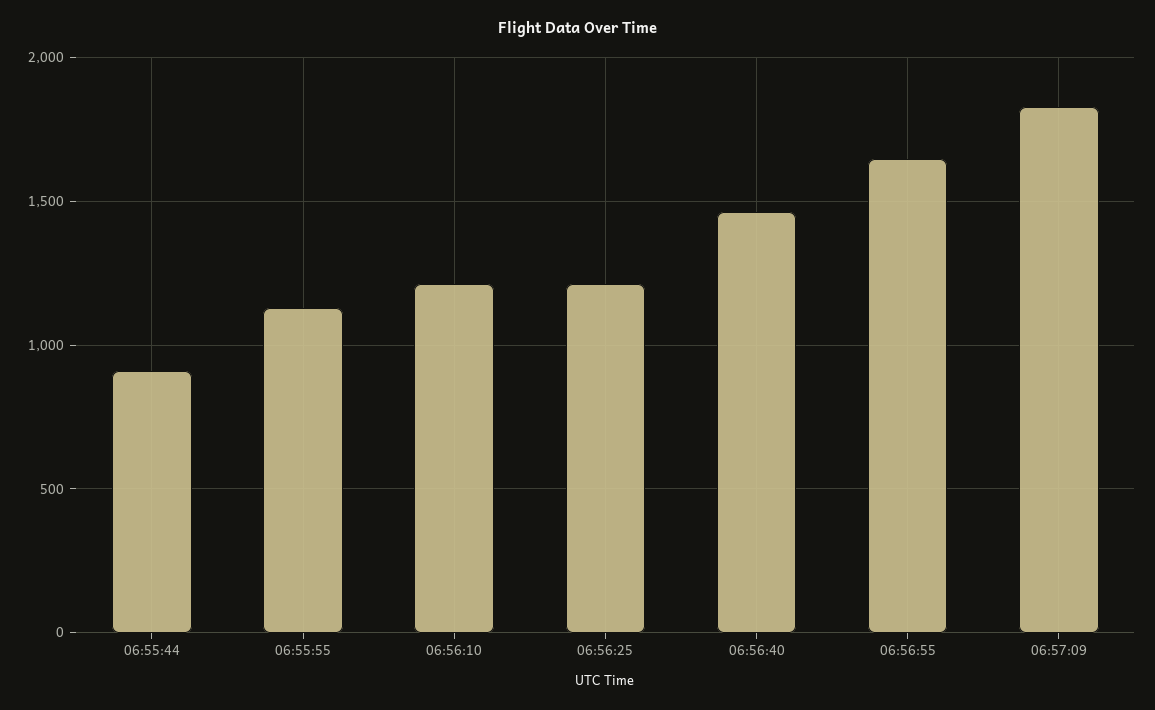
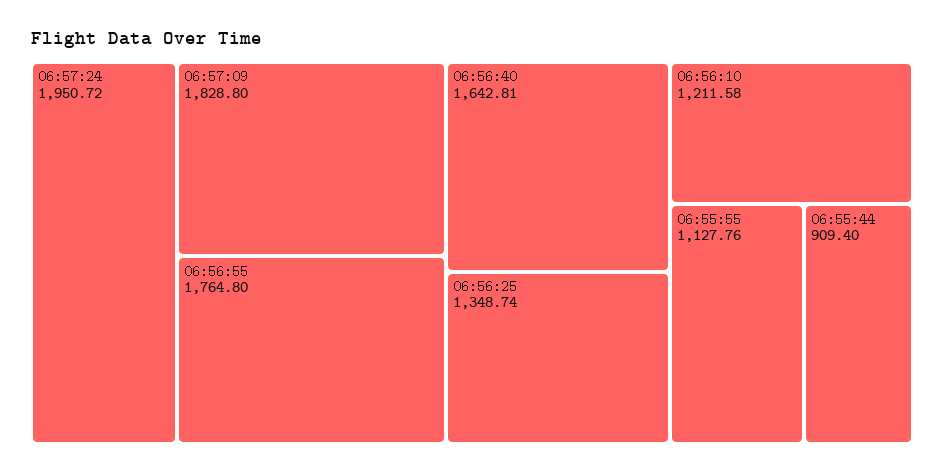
06:56:25: 1200 -> 1348.74
06:56:40: 1450 -> 1642.81
06:56:55: 1650 -> 1764.8
06:57:24: none -> 1950.72

